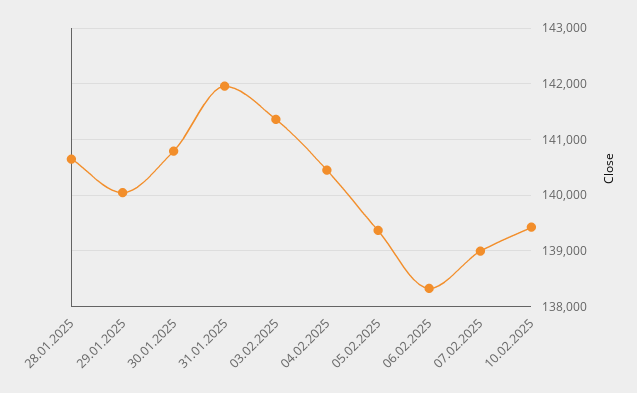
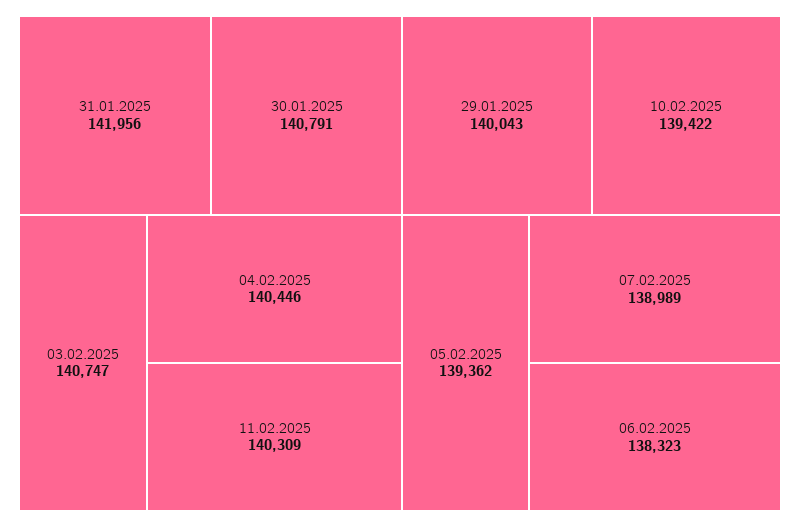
28.01.2025: 140600 -> none
03.02.2025: 141400 -> 140747
11.02.2025: none -> 140309

